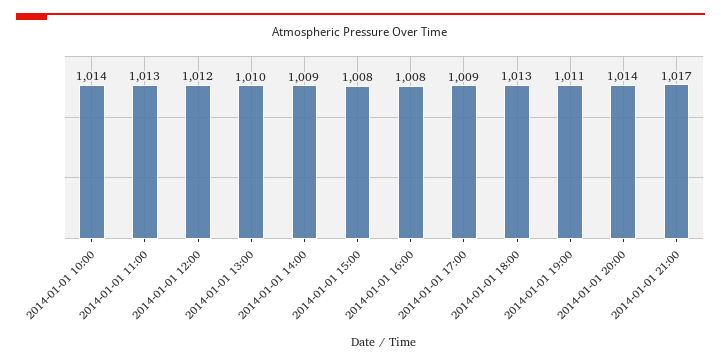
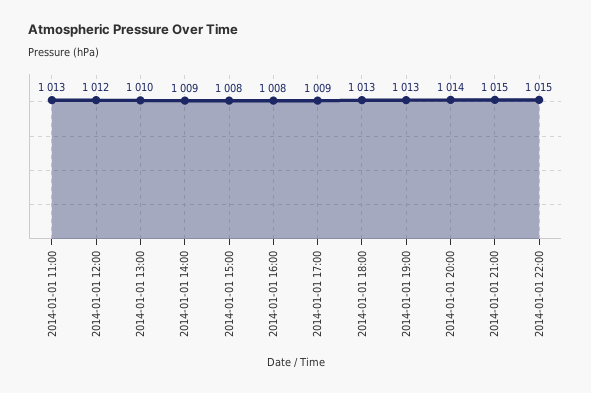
2014-01-01 10:00: 1014 -> none
2014-01-01 19:00: 1011 -> 1013
2014-01-01 21:00: 1017 -> 1015
2014-01-01 22:00: none -> 1015

